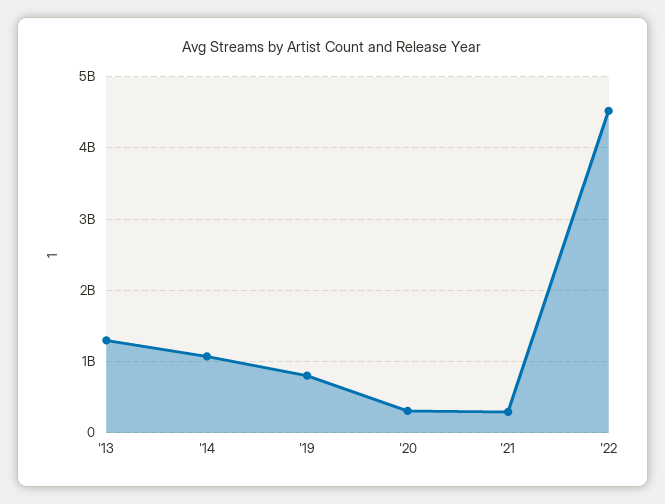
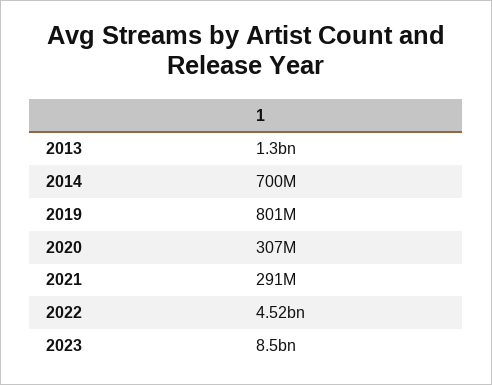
'14: 1100000000 -> 700000000
2023: none -> 8500000000

